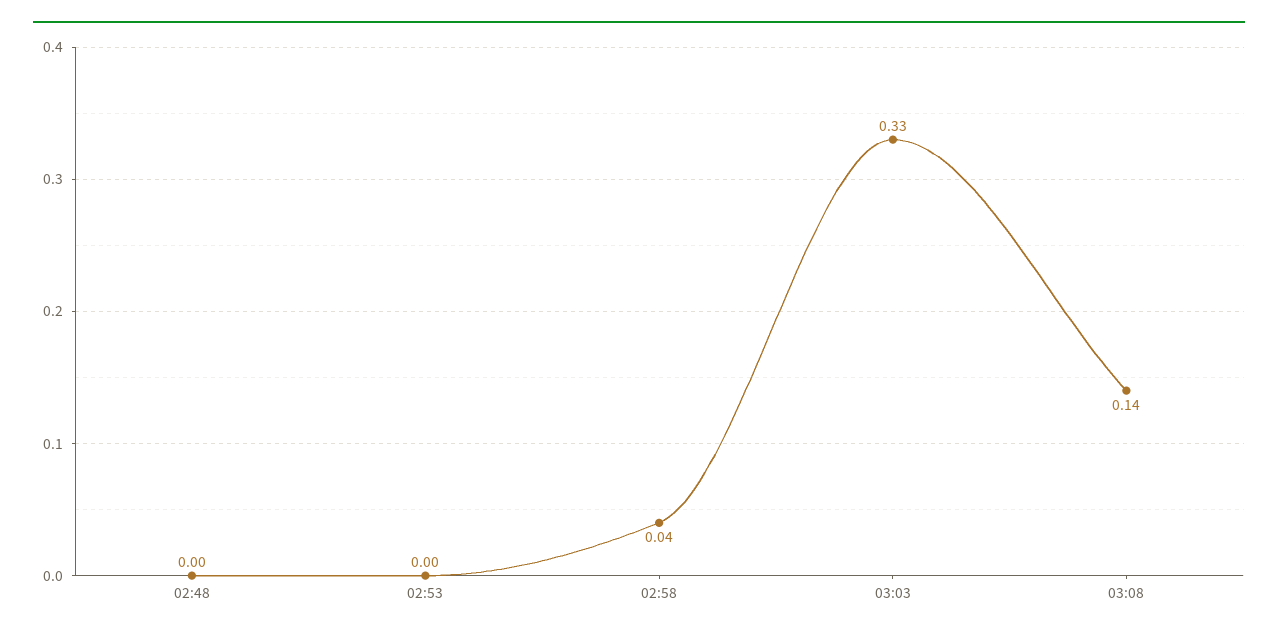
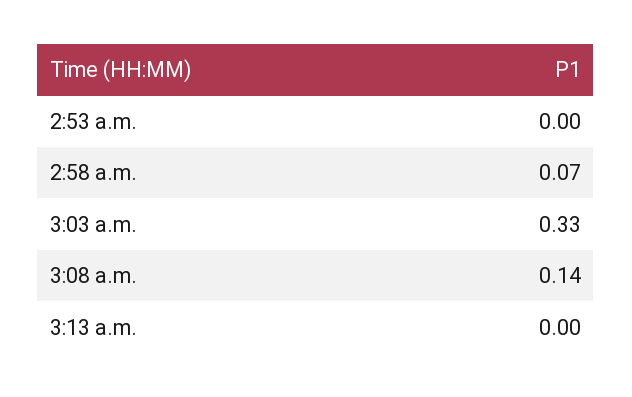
02:48: 0 -> none
02:58: 0.04 -> 0.07
3:13 a.m.: none -> 0

